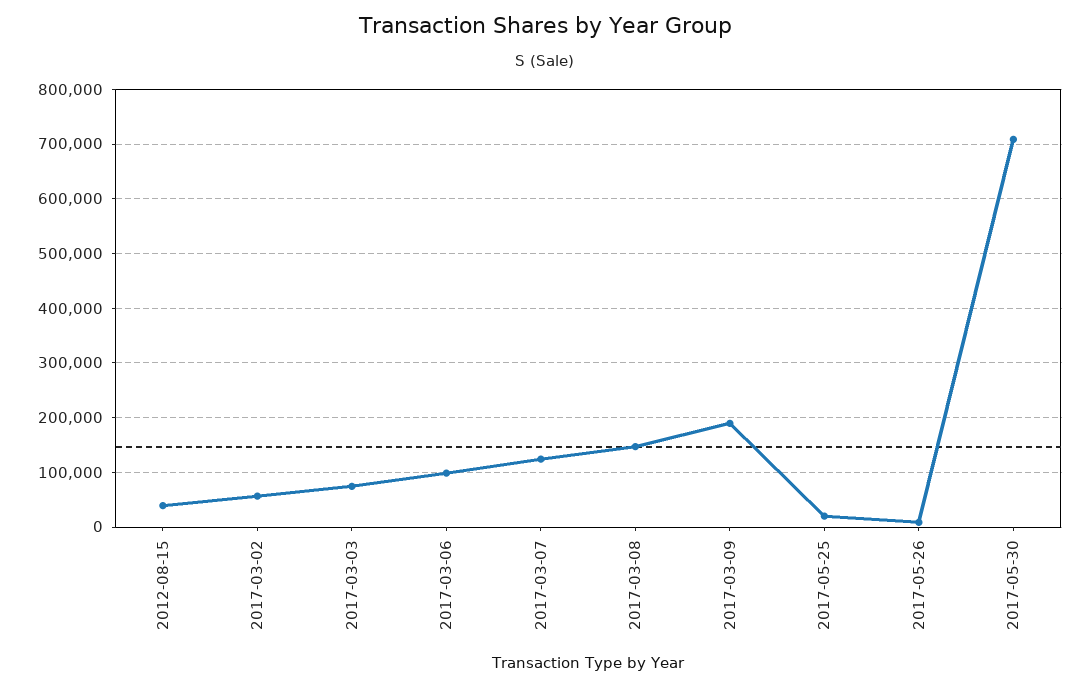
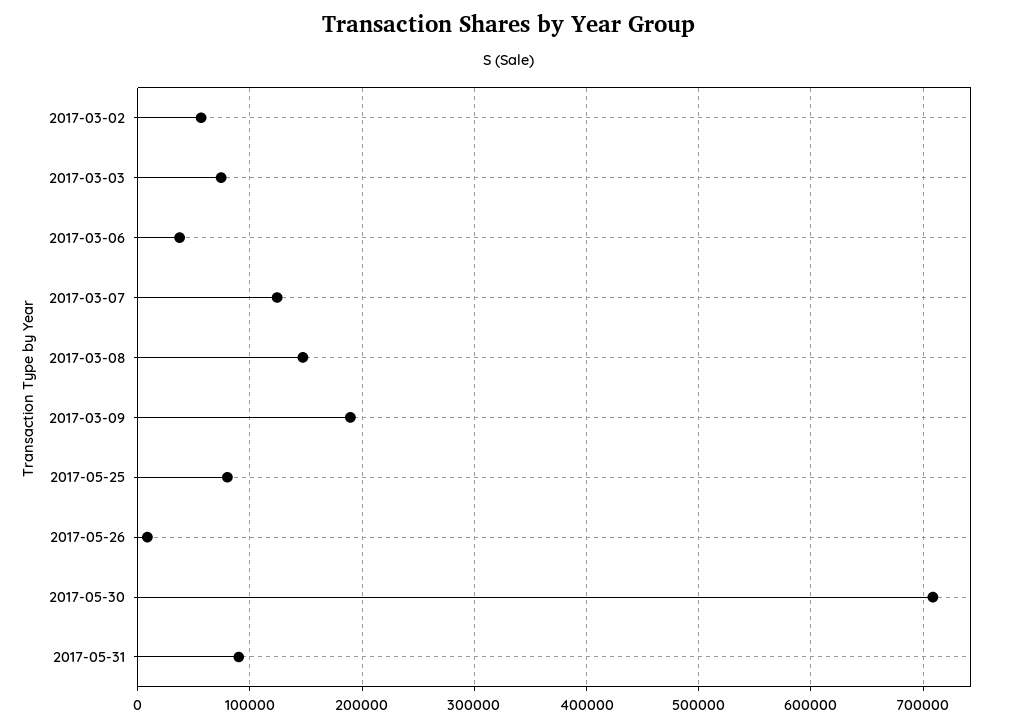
2012-08-15: 40000 -> none
2017-03-06: 100000 -> 40000
2017-05-25: 20000 -> 80000
2017-05-31: none -> 90000

